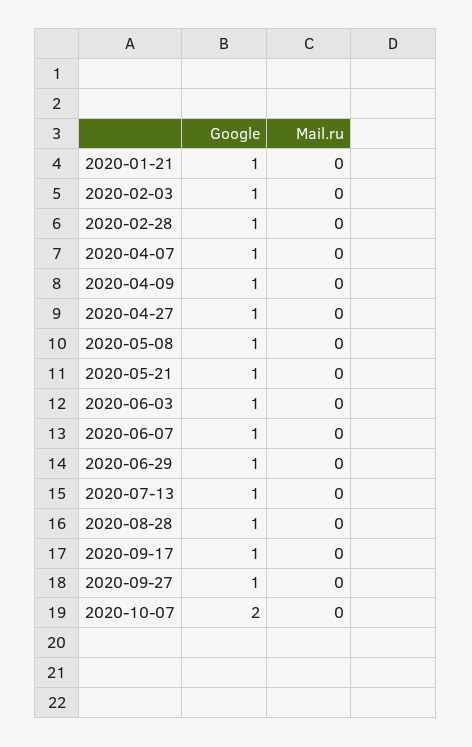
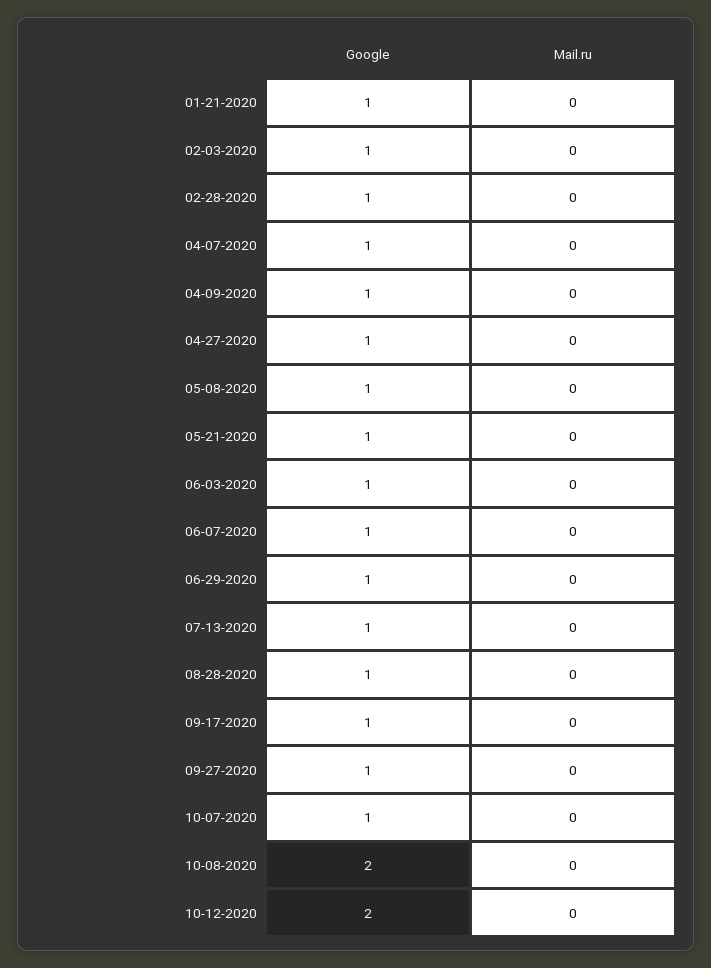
Google, 2020-10-07: 2 -> 1
Google, 10-08-2020: none -> 2
Mail.ru, 10-08-2020: none -> 0
Google, 10-12-2020: none -> 2
Mail.ru, 10-12-2020: none -> 0

